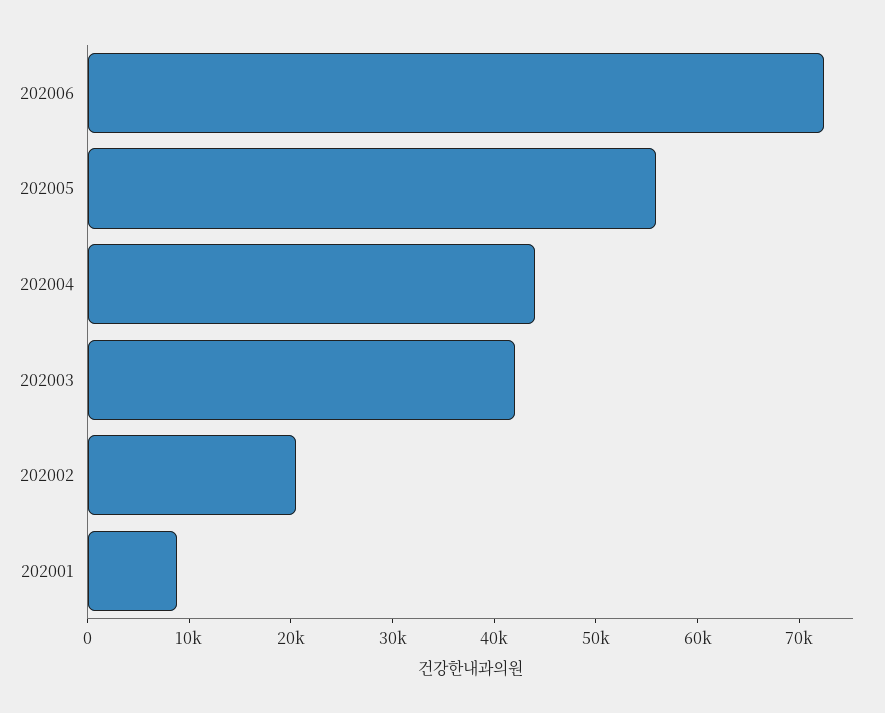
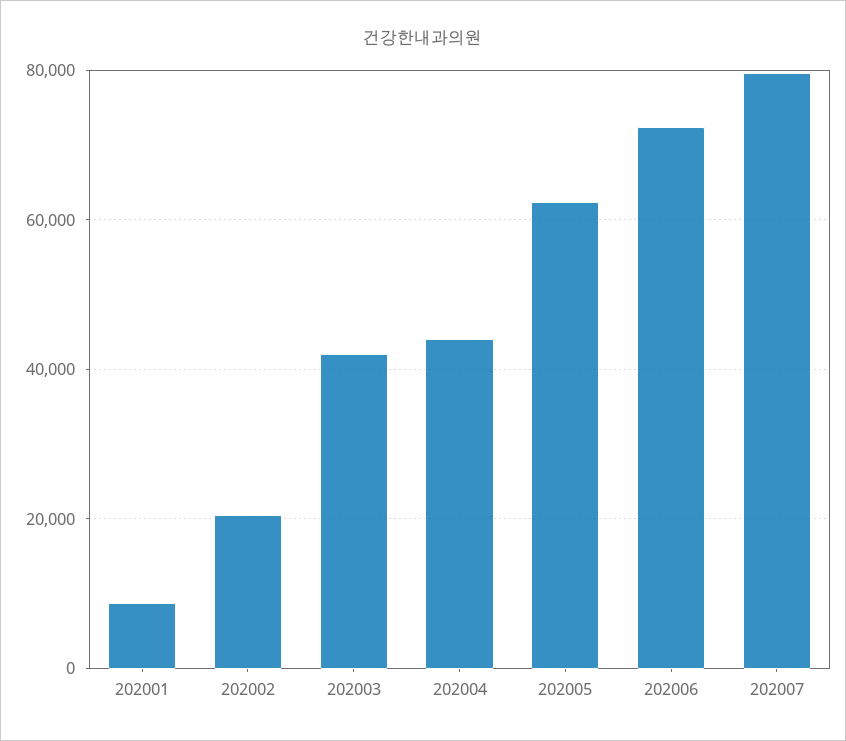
202005: 56000 -> 62000
202007: none -> 80000

